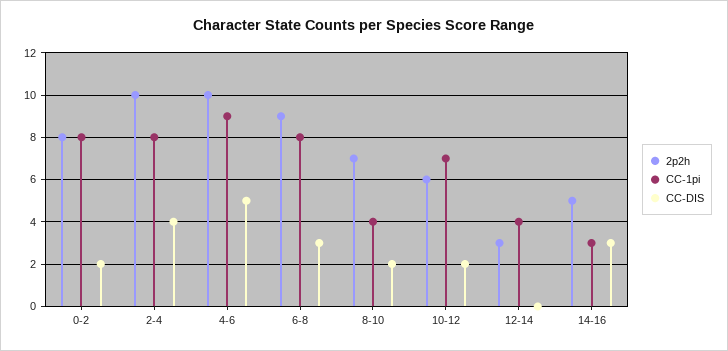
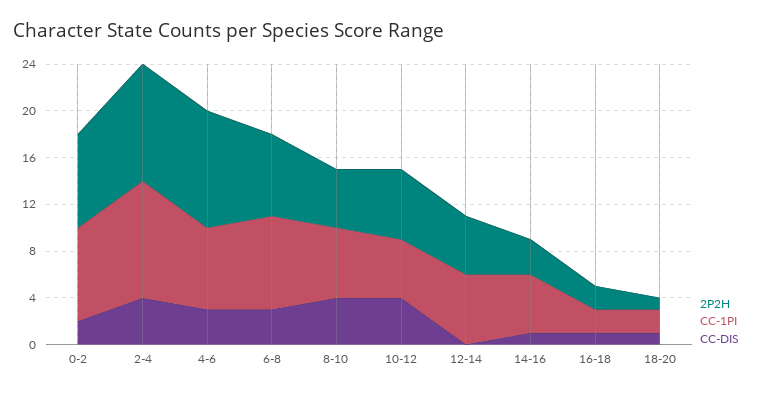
CC-1pi, 2-4: 8 -> 10
CC-1pi, 4-6: 9 -> 7
CC-DIS, 4-6: 5 -> 3
2p2h, 6-8: 9 -> 7
2p2h, 8-10: 7 -> 5
CC-1pi, 8-10: 4 -> 6
CC-DIS, 8-10: 2 -> 4
CC-1pi, 10-12: 7 -> 5
CC-DIS, 10-12: 2 -> 4
2p2h, 12-14: 3 -> 5
CC-1pi, 12-14: 4 -> 6
2p2h, 14-16: 5 -> 3
CC-1pi, 14-16: 3 -> 5
CC-DIS, 14-16: 3 -> 1
2p2h, 16-18: none -> 2
CC-1pi, 16-18: none -> 2
CC-DIS, 16-18: none -> 1
2p2h, 18-20: none -> 1
CC-1pi, 18-20: none -> 2
CC-DIS, 18-20: none -> 1

